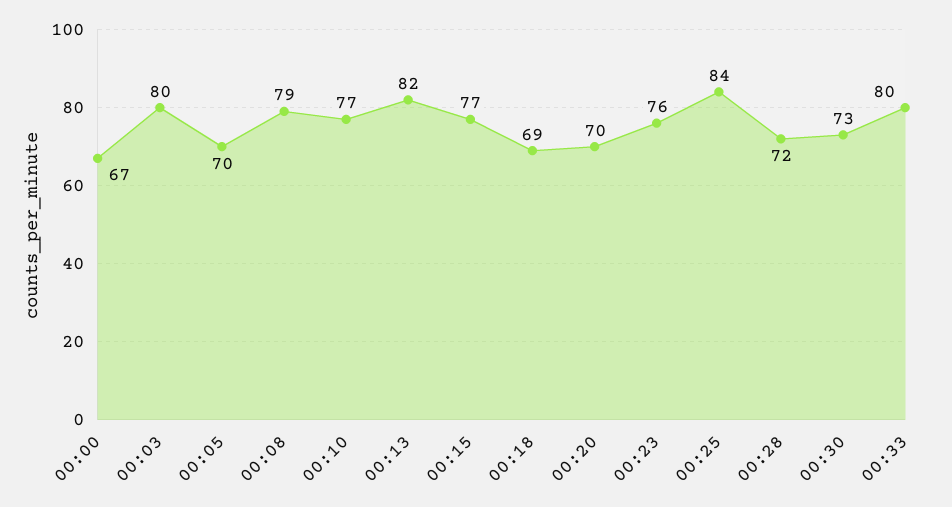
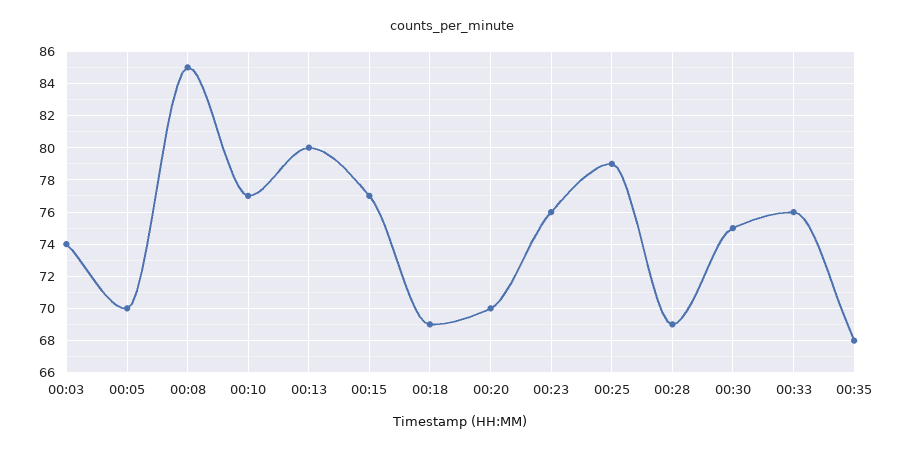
00:00: 67 -> none
00:03: 80 -> 74
00:08: 79 -> 85
00:13: 82 -> 80
00:25: 84 -> 79
00:28: 72 -> 69
00:30: 73 -> 75
00:33: 80 -> 76
00:35: none -> 68

